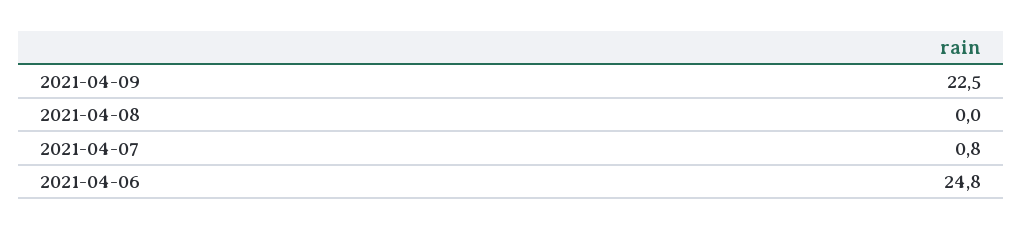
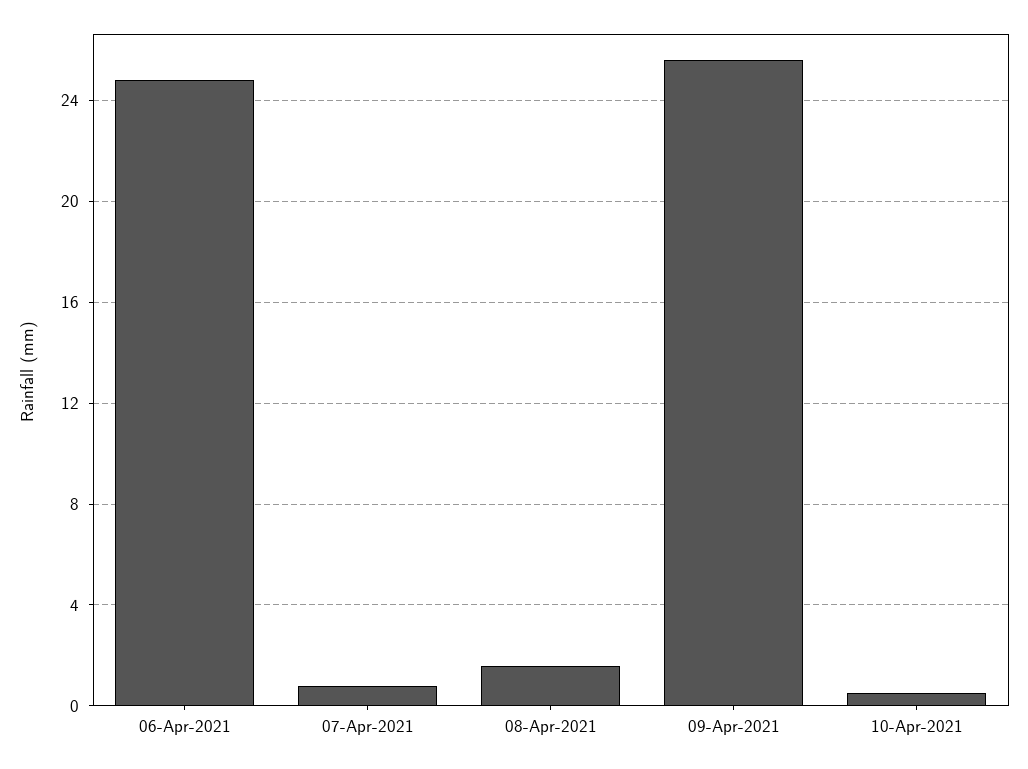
2021-04-09: 22.5 -> 25.5
2021-04-08: 0 -> 1.5
10-Apr-2021: none -> 0.5

